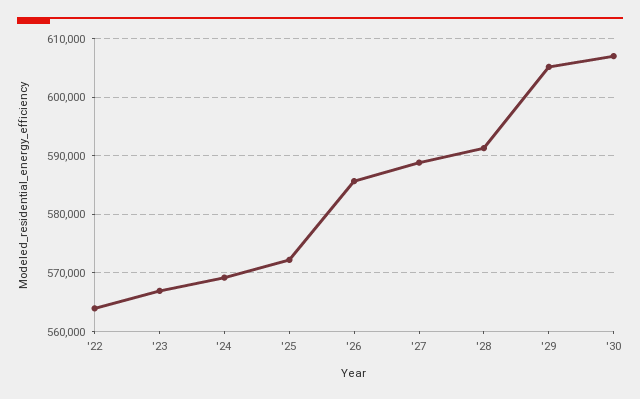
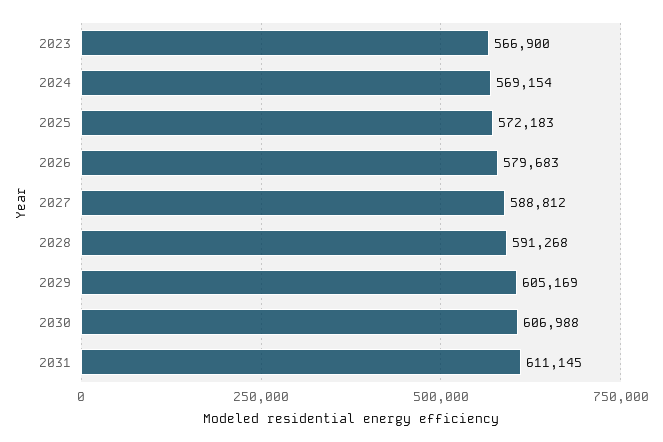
'22: 564000 -> none
'26: 586000 -> 579683
2031: none -> 611145

